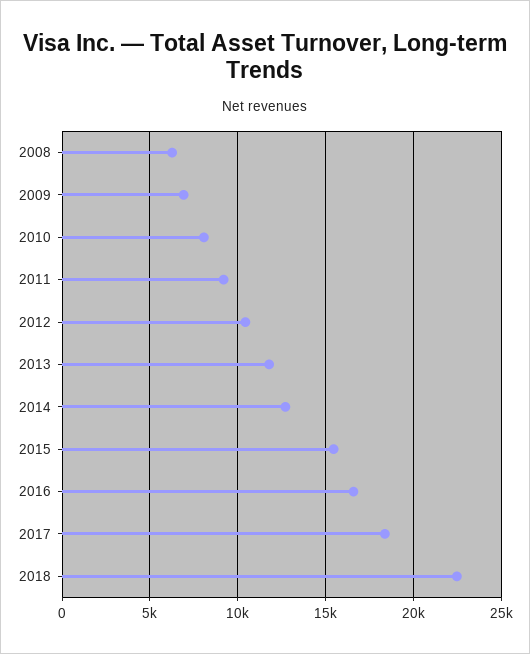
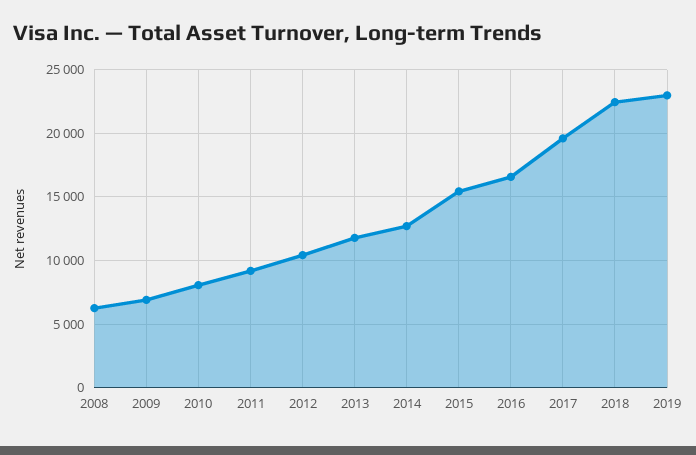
2017: 18500 -> 19500
2019: none -> 23000

